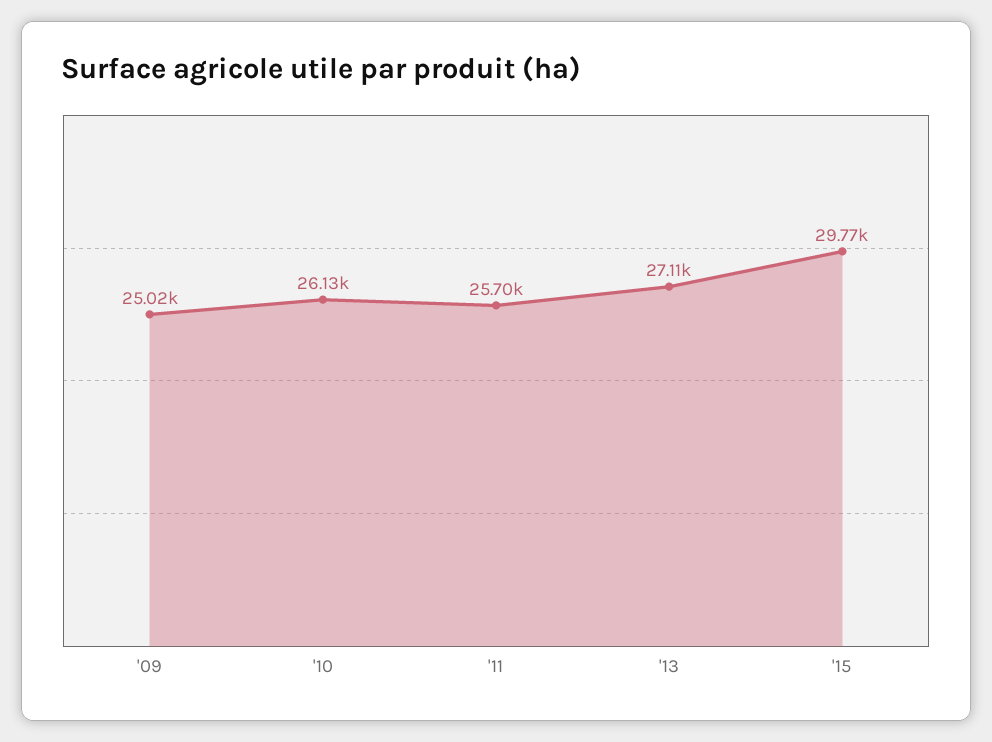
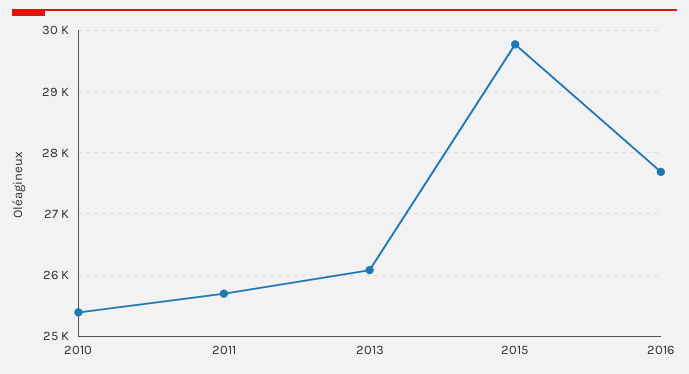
'09: 25020 -> none
'10: 26130 -> 25400
'13: 27110 -> 26100
2016: none -> 27700

